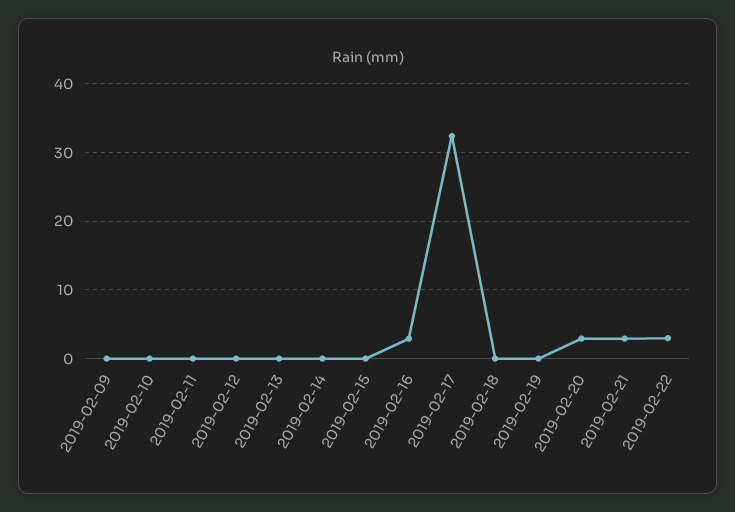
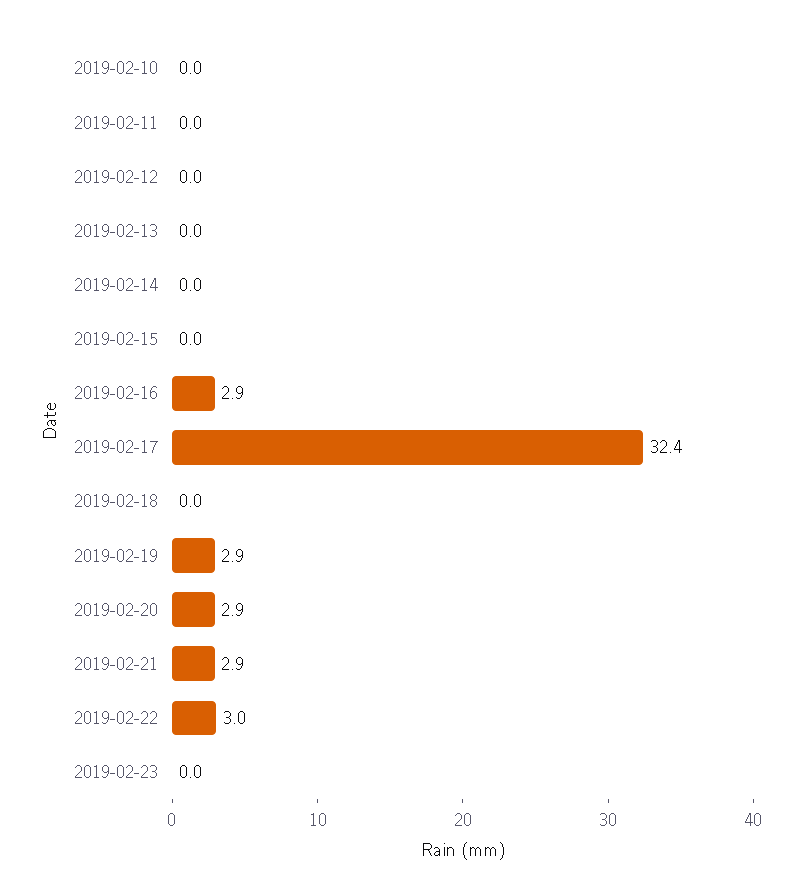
2019-02-09: 0 -> none
2019-02-19: 0 -> 2.9
2019-02-23: none -> 0

